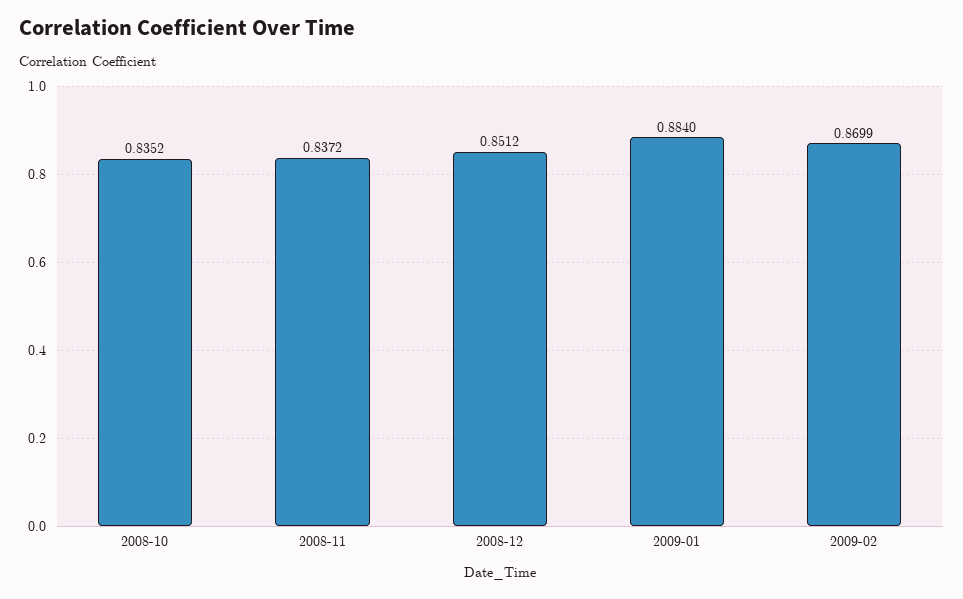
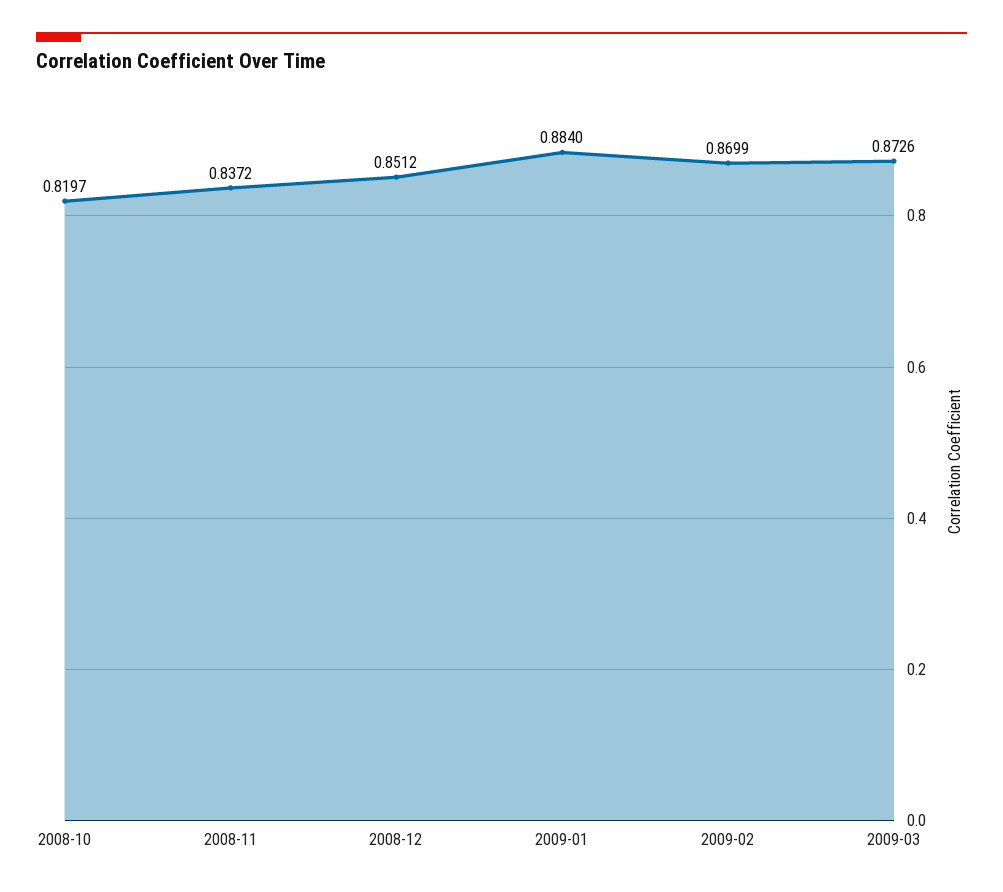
2008-10: 0.8352 -> 0.8197
2009-03: none -> 0.8726

